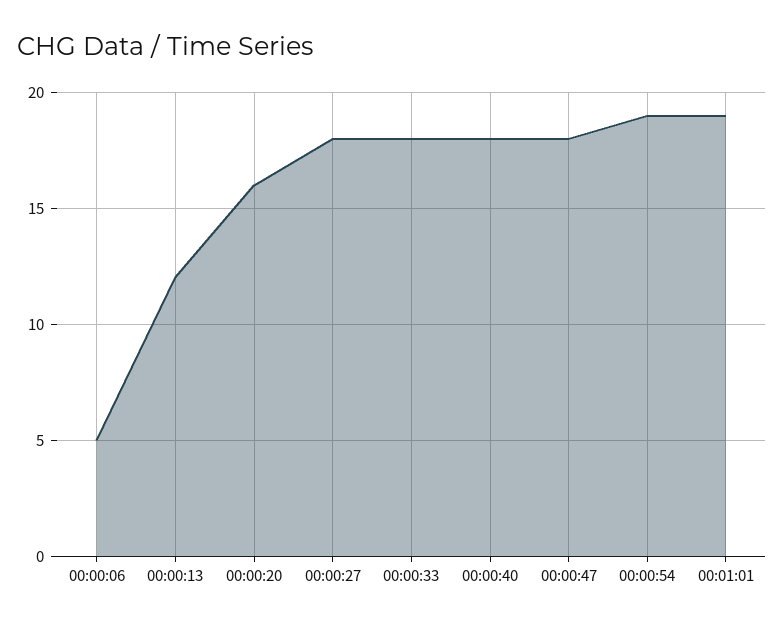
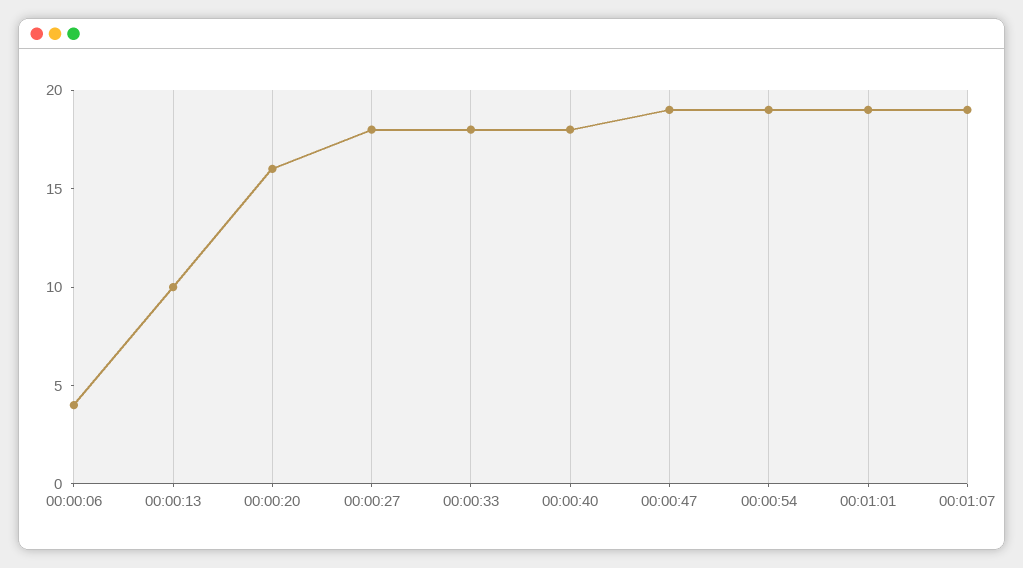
00:00:06: 5 -> 4
00:00:13: 12 -> 10
00:00:47: 18 -> 19
00:01:07: none -> 19

